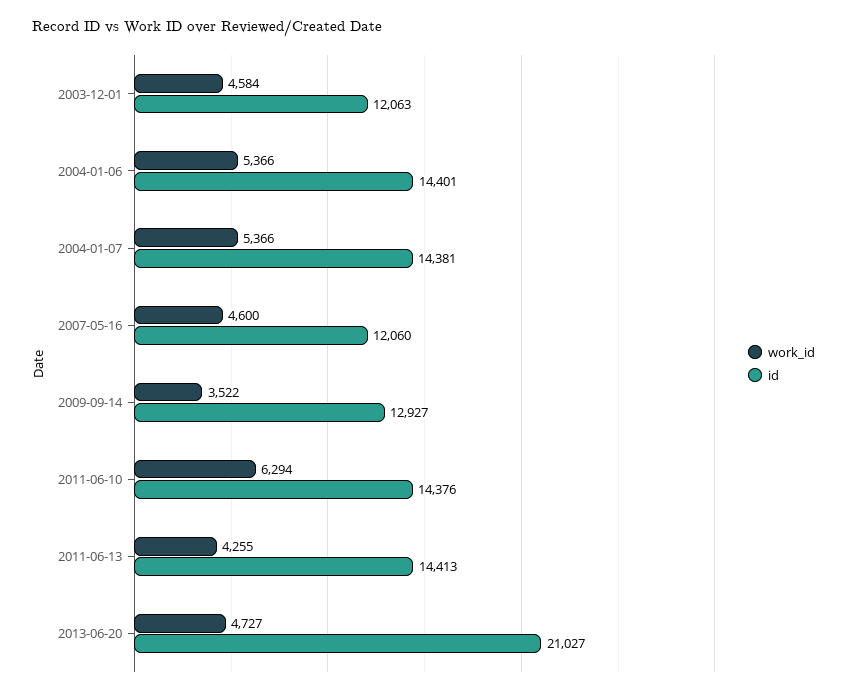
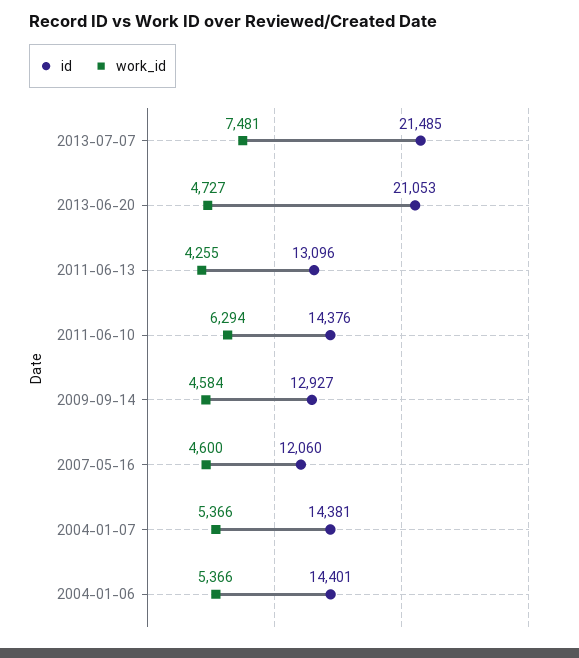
work_id, 2003-12-01: 4584 -> none
id, 2003-12-01: 12063 -> none
work_id, 2009-09-14: 3522 -> 4584
id, 2011-06-13: 14413 -> 13096
id, 2013-06-20: 21027 -> 21053
id, 2013-07-07: none -> 21485
work_id, 2013-07-07: none -> 7481

